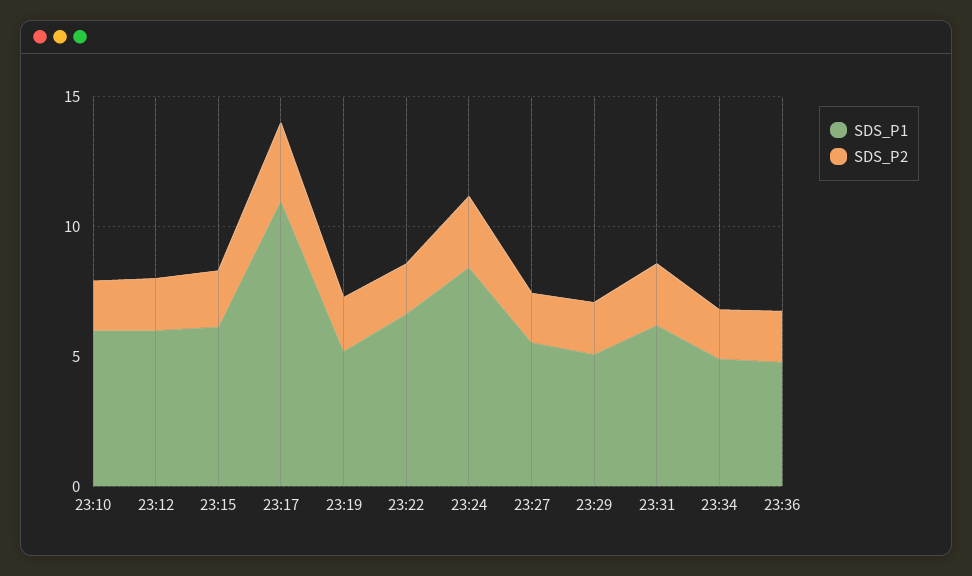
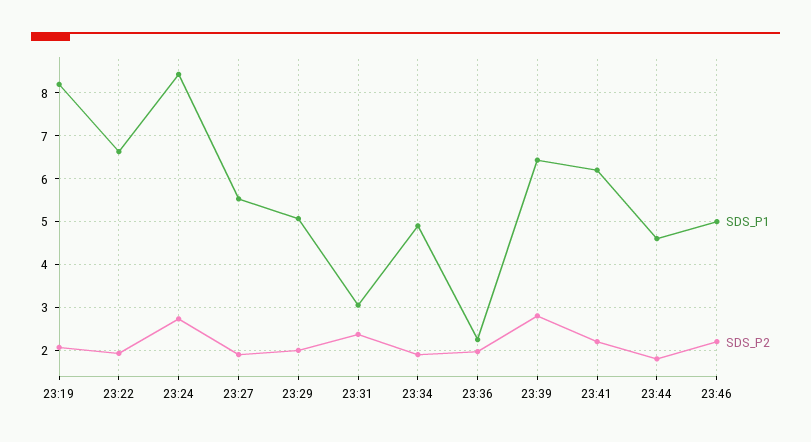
SDS_P1, 23:10: 6 -> none
SDS_P2, 23:10: 2 -> none
SDS_P1, 23:12: 6 -> none
SDS_P2, 23:12: 2 -> none
SDS_P1, 23:15: 6 -> none
SDS_P2, 23:15: 2 -> none
SDS_P1, 23:17: 11 -> none
SDS_P2, 23:17: 3 -> none
SDS_P1, 23:19: 5 -> 8.2
SDS_P1, 23:31: 6 -> 3
SDS_P1, 23:36: 5 -> 2.2
SDS_P1, 23:39: none -> 6.4
SDS_P2, 23:39: none -> 2.8
SDS_P1, 23:41: none -> 6.2
SDS_P2, 23:41: none -> 2.2
SDS_P1, 23:44: none -> 4.6
SDS_P2, 23:44: none -> 1.8
SDS_P1, 23:46: none -> 5
SDS_P2, 23:46: none -> 2.2

